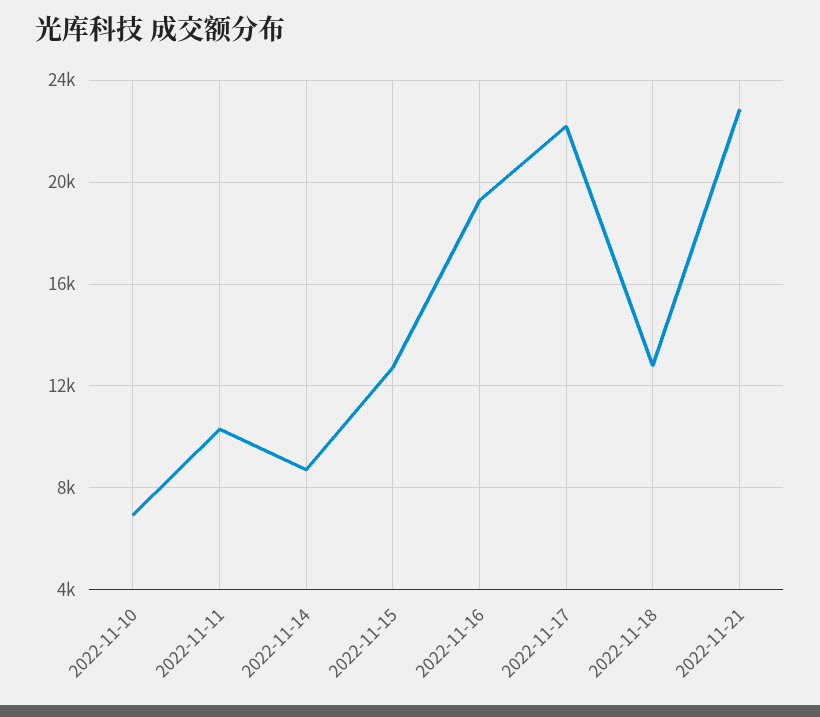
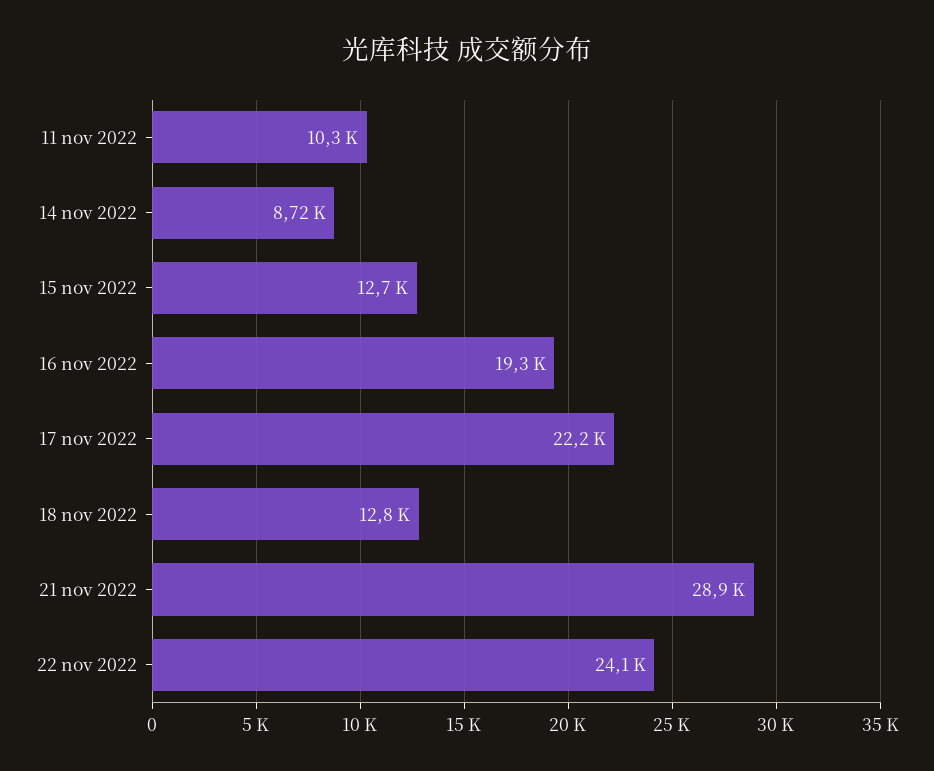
2022-11-10: 7000 -> none
2022-11-21: 23000 -> 28900
22 nov 2022: none -> 24100

